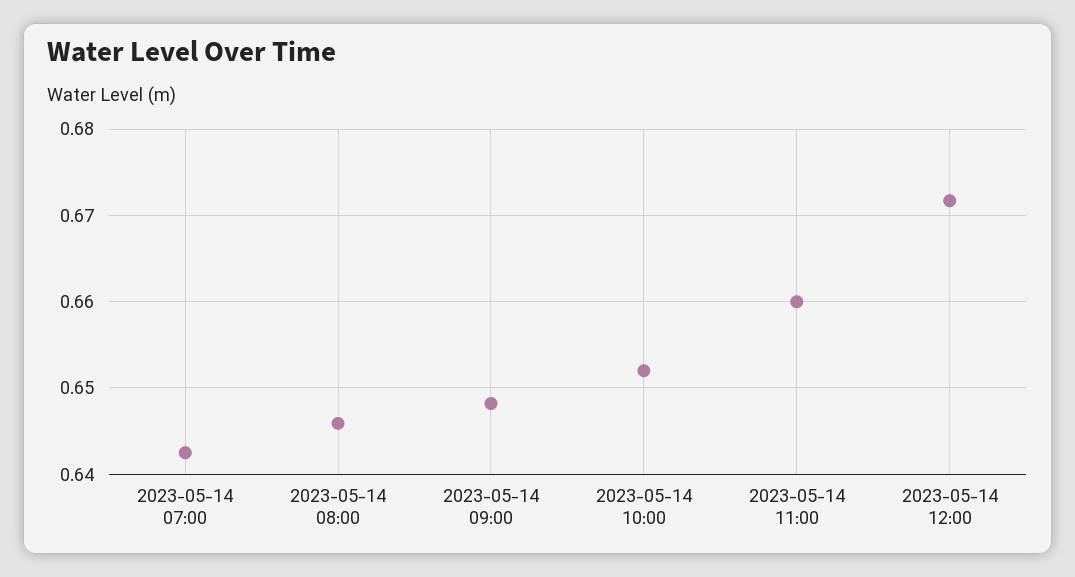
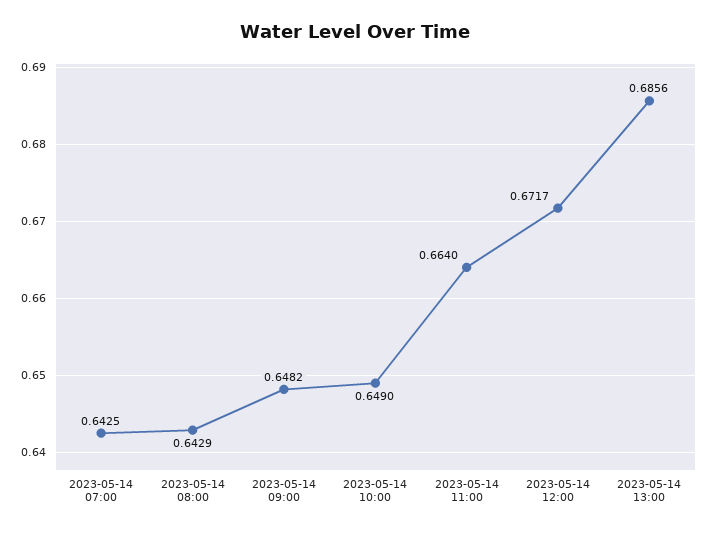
2023-05-14 08:00: 0.646 -> 0.6429
2023-05-14 10:00: 0.652 -> 0.649
2023-05-14 11:00: 0.66 -> 0.664
2023-05-14 13:00: none -> 0.6856

